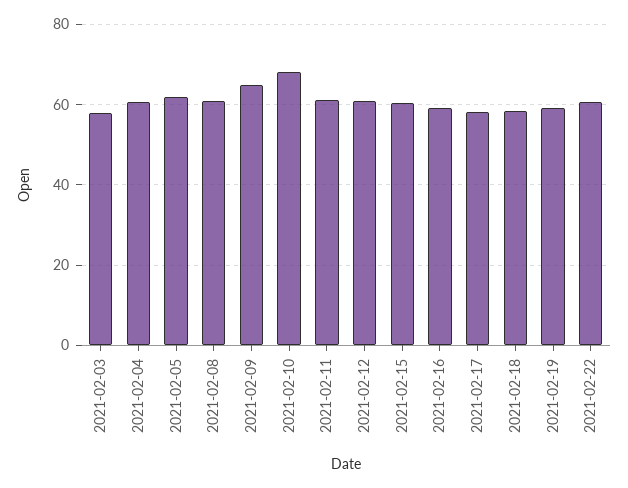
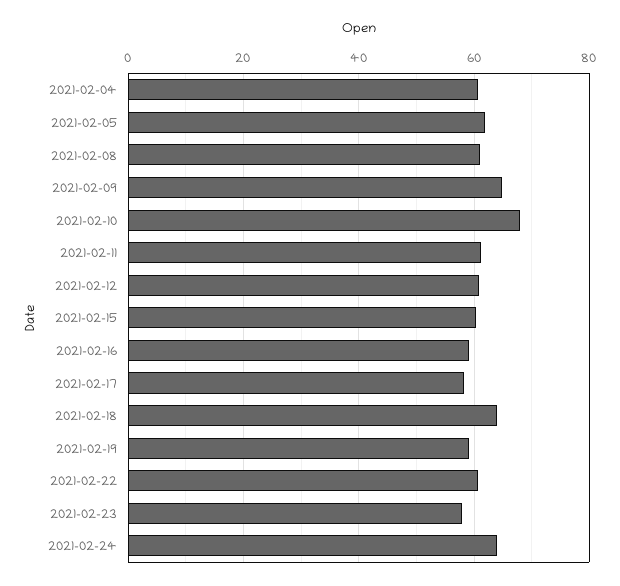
2021-02-03: 58 -> none
2021-02-18: 58 -> 64
2021-02-23: none -> 58
2021-02-24: none -> 64

